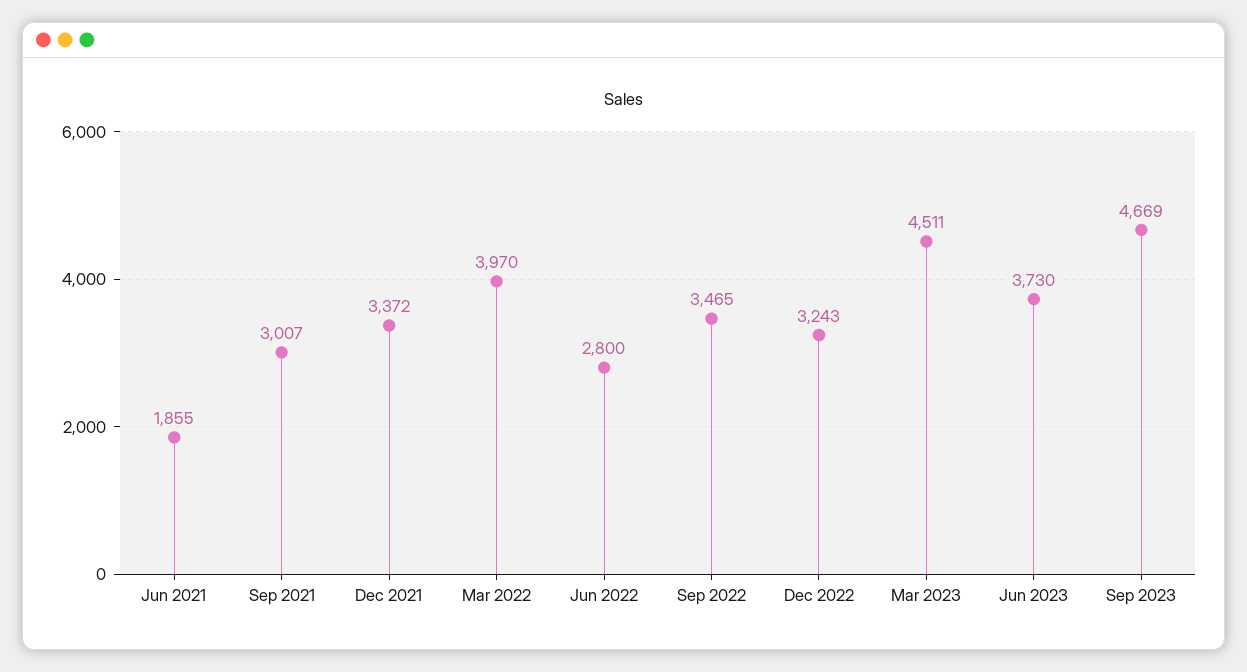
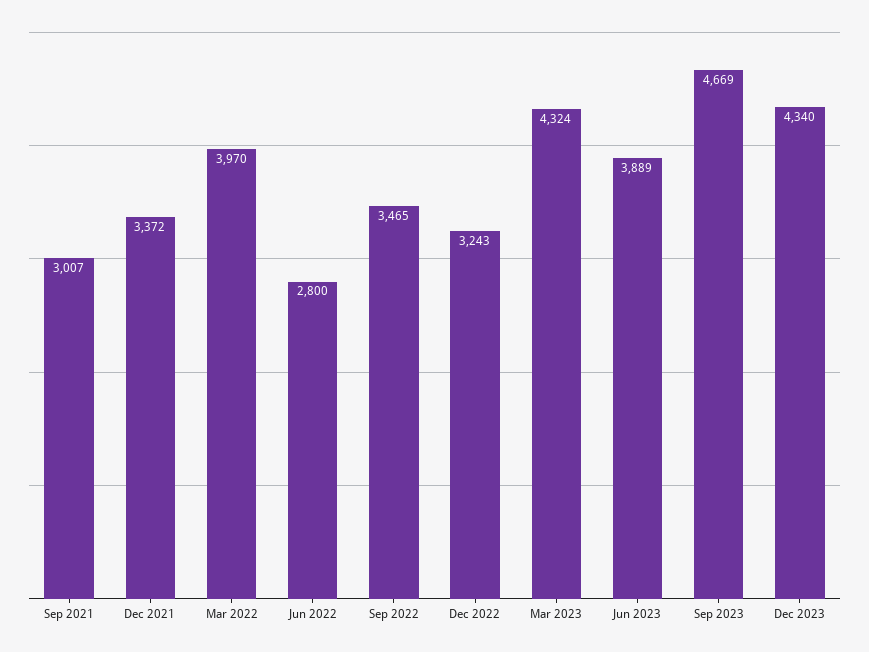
Jun 2021: 1855 -> none
Mar 2023: 4511 -> 4324
Jun 2023: 3730 -> 3889
Dec 2023: none -> 4340

